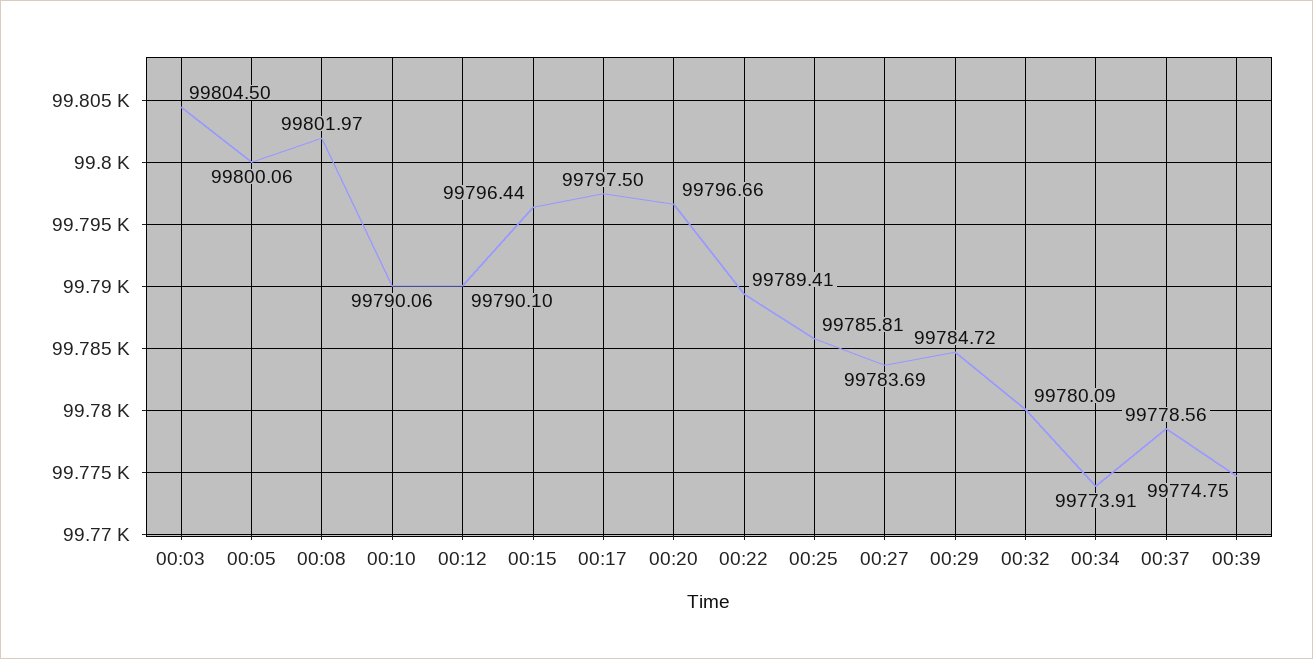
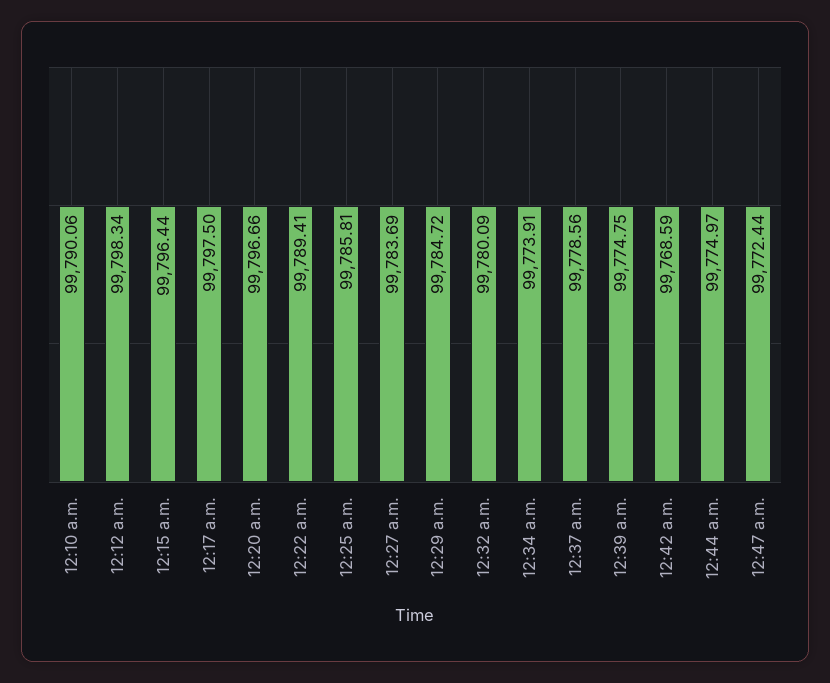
00:03: 99804.5 -> none
00:05: 99800.06 -> none
00:08: 99801.97 -> none
00:12: 99790.1 -> 99798.34
12:42 a.m.: none -> 99768.59
12:44 a.m.: none -> 99774.97
12:47 a.m.: none -> 99772.44

